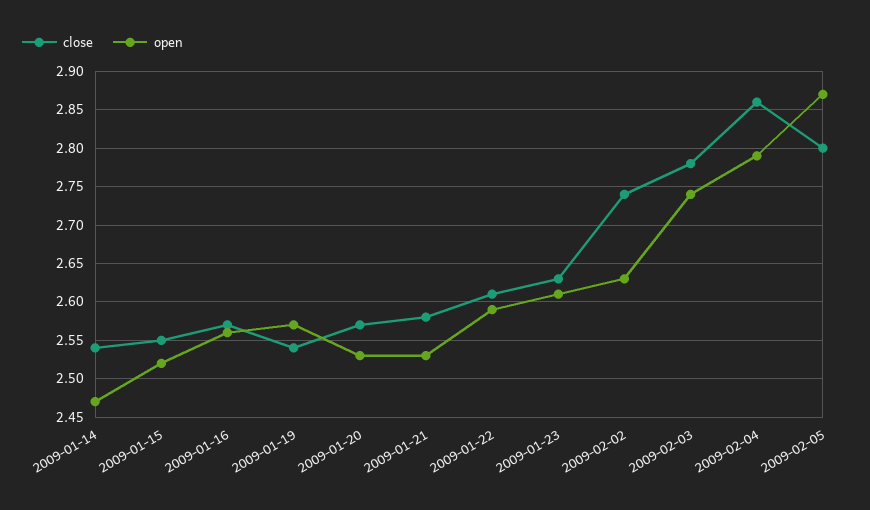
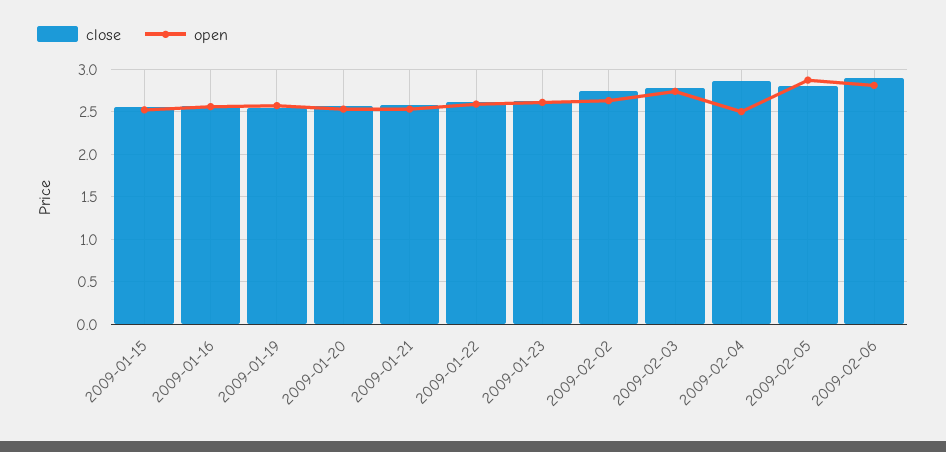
close, 2009-01-14: 2.54 -> none
open, 2009-01-14: 2.47 -> none
open, 2009-02-04: 2.79 -> 2.5
close, 2009-02-06: none -> 2.9
open, 2009-02-06: none -> 2.8

